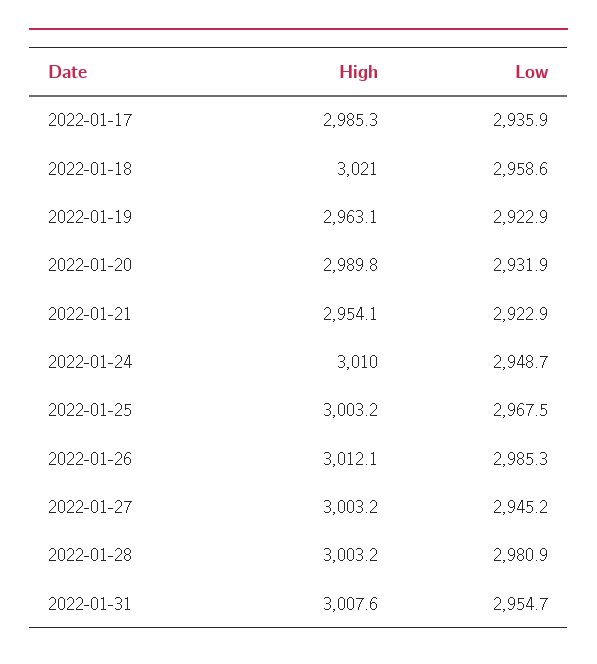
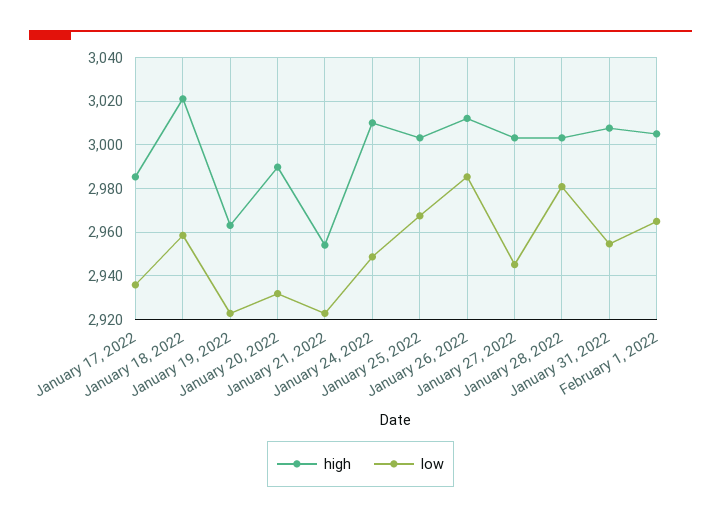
High, February 1, 2022: none -> 3005
Low, February 1, 2022: none -> 2965

